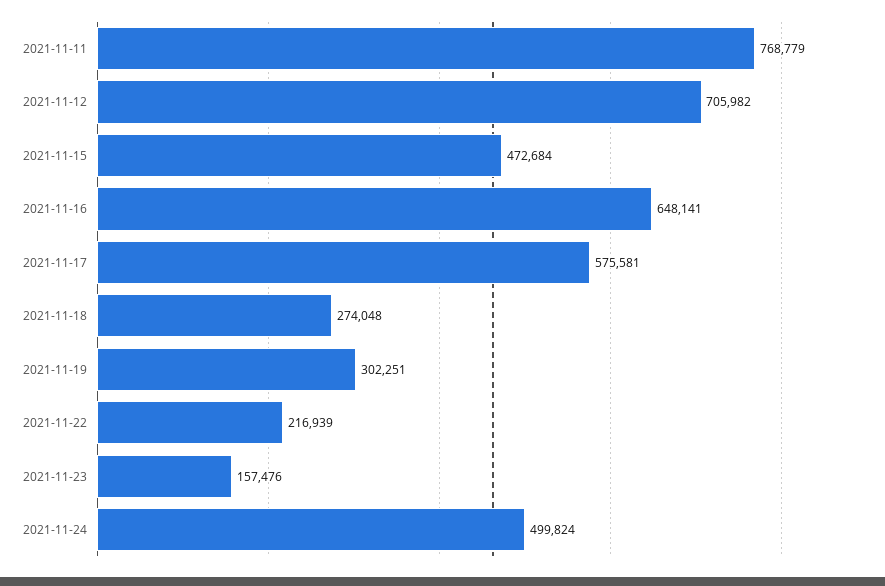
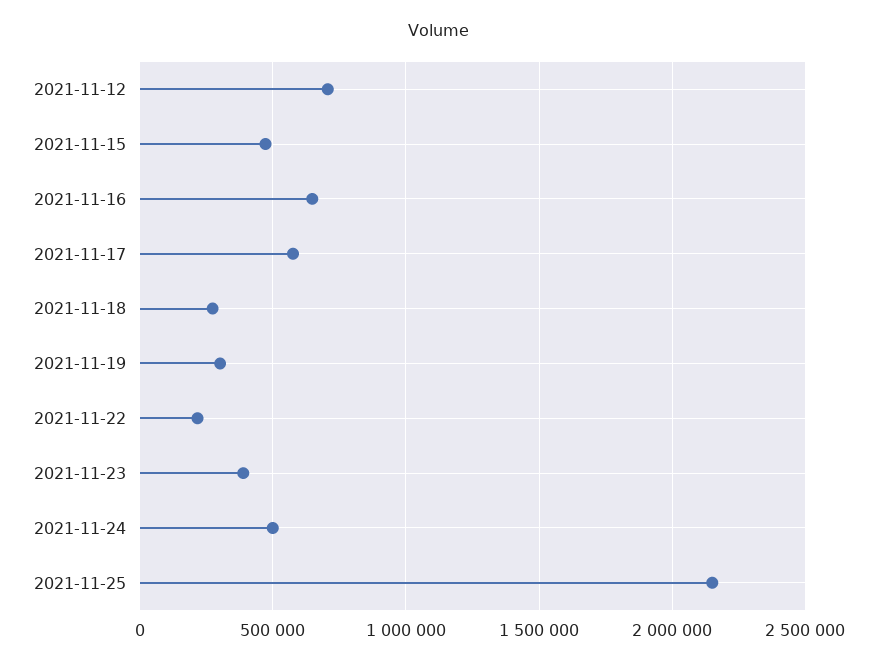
2021-11-11: 768779 -> none
2021-11-23: 157476 -> 400000
2021-11-25: none -> 2150000

